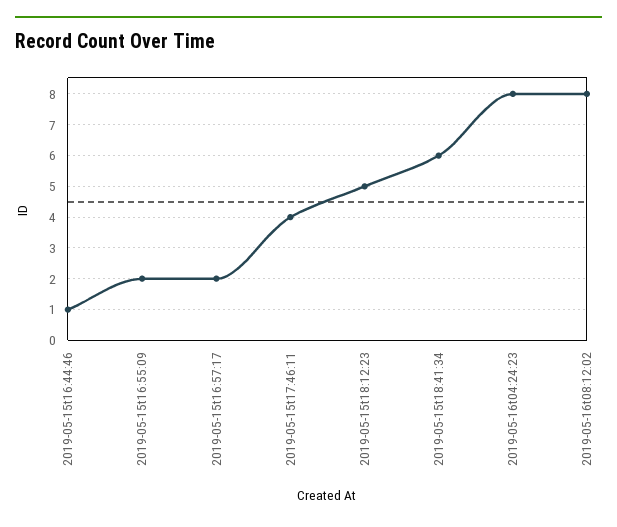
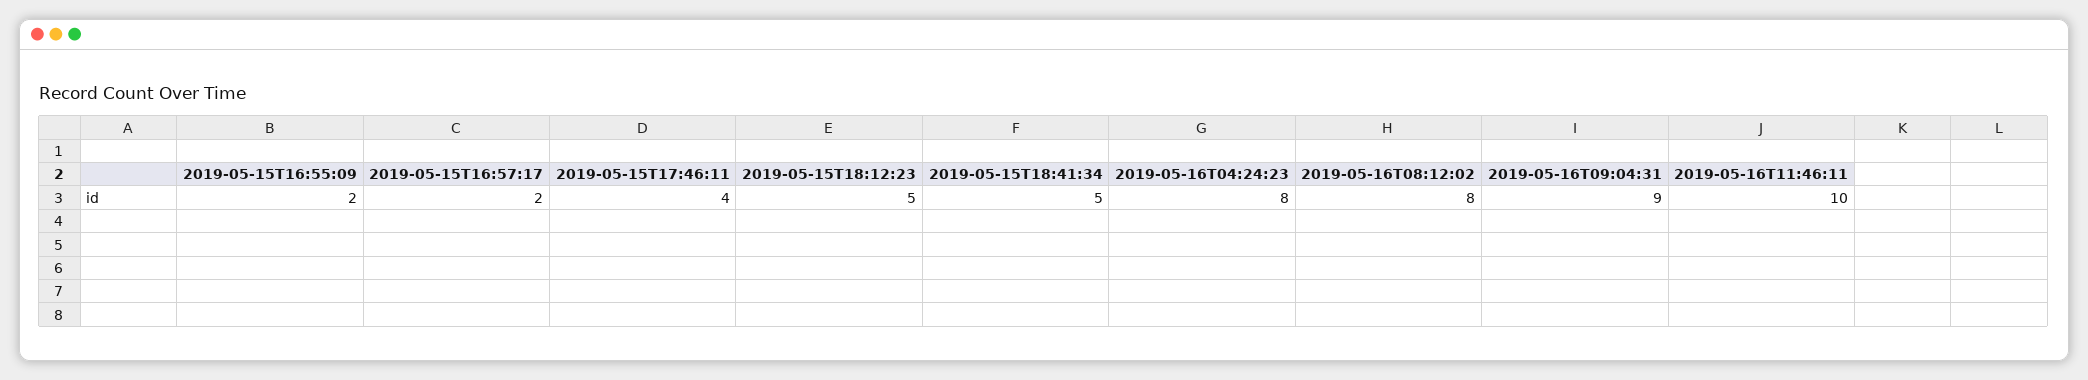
2019-05-15t16:44:46: 1 -> none
2019-05-15t18:41:34: 6 -> 5
2019-05-16T09:04:31: none -> 9
2019-05-16T11:46:11: none -> 10

